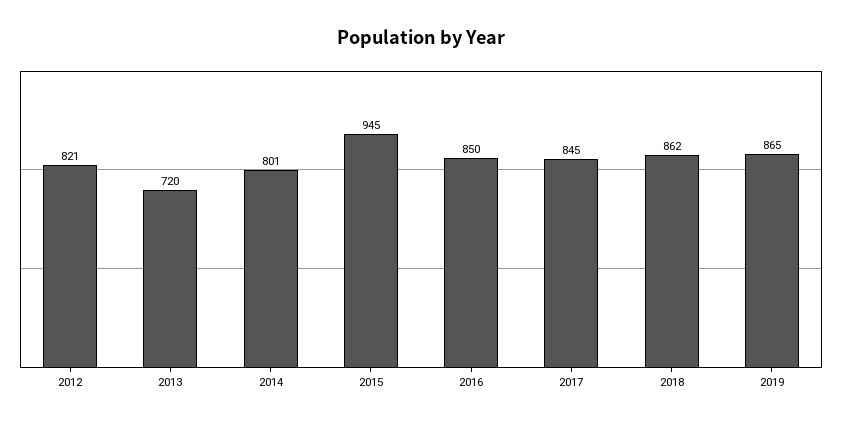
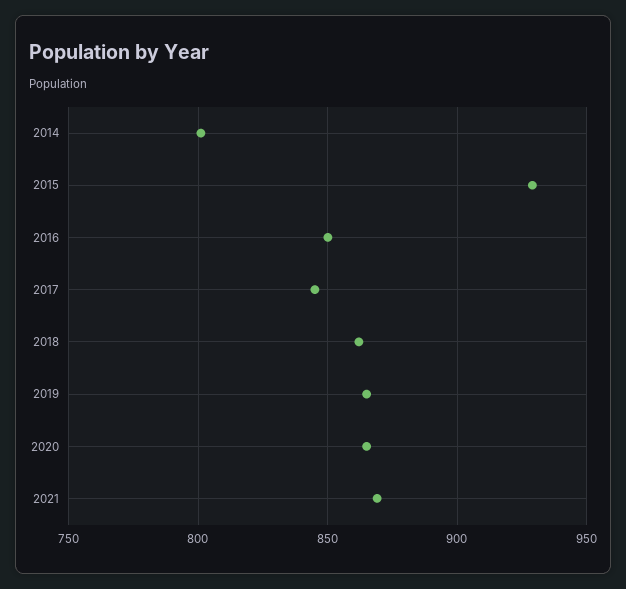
2012: 821 -> none
2013: 720 -> none
2015: 945 -> 930
2020: none -> 865
2021: none -> 870

